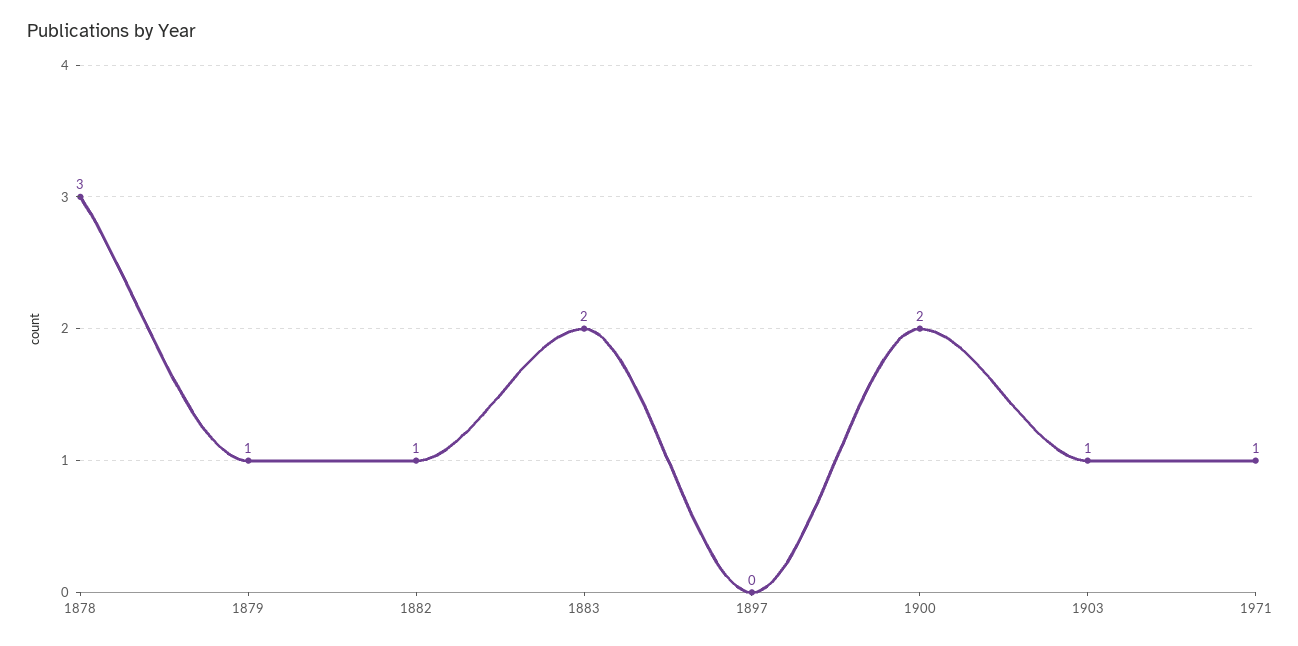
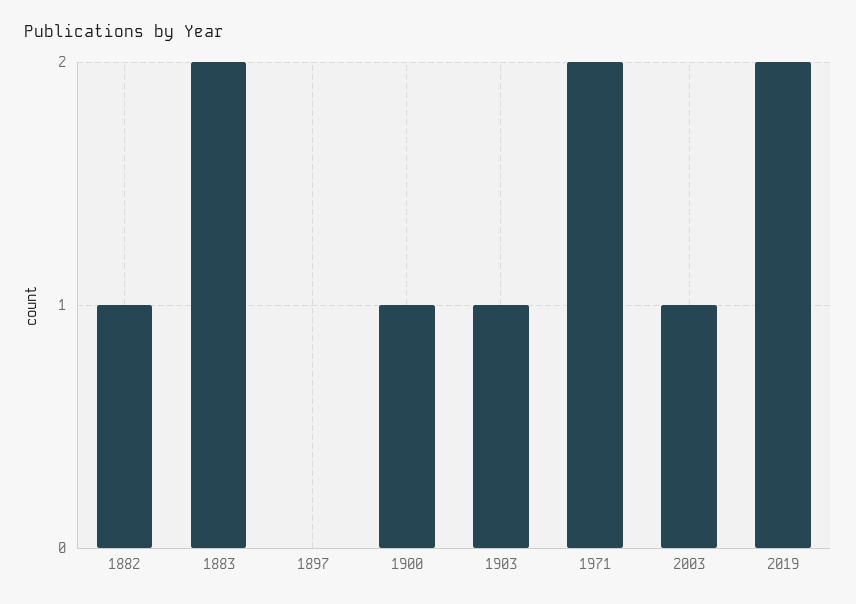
1878: 3 -> none
1879: 1 -> none
1900: 2 -> 1
1971: 1 -> 2
2003: none -> 1
2019: none -> 2

